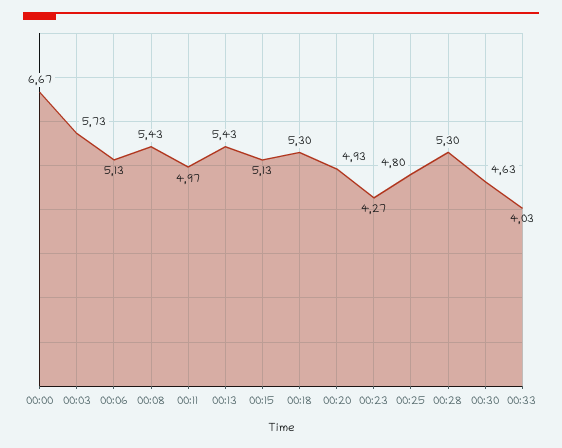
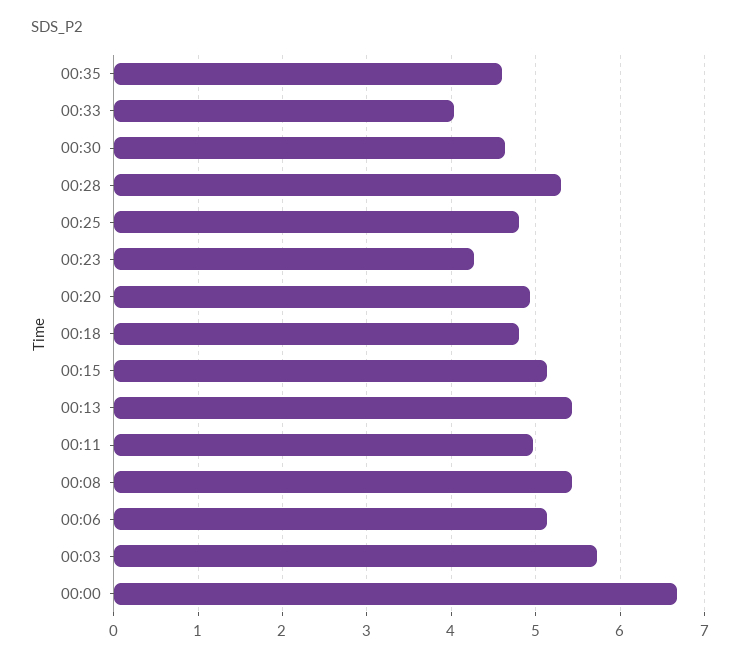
00:18: 5.3 -> 4.8
00:35: none -> 4.6

